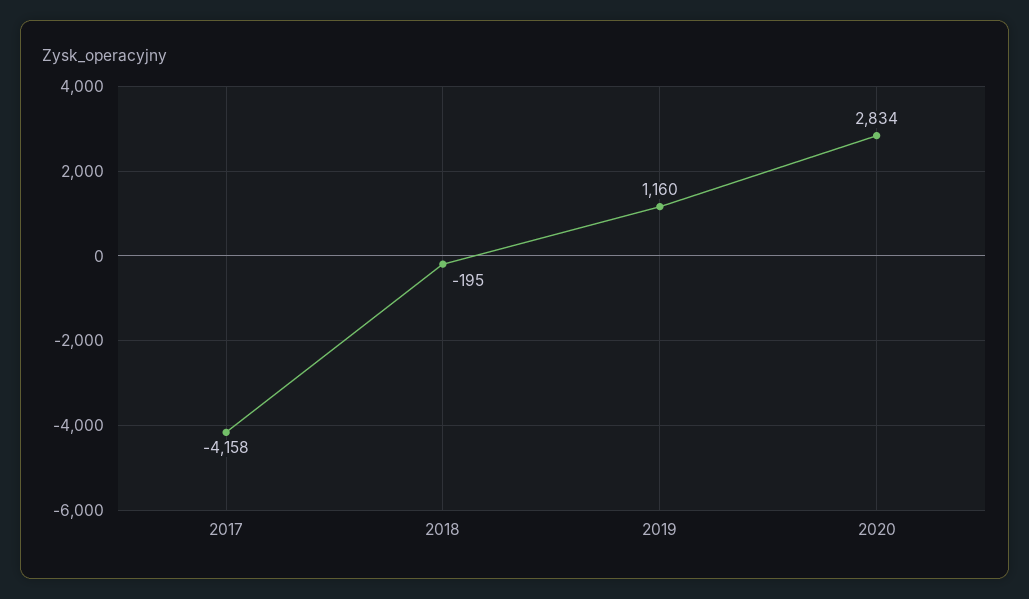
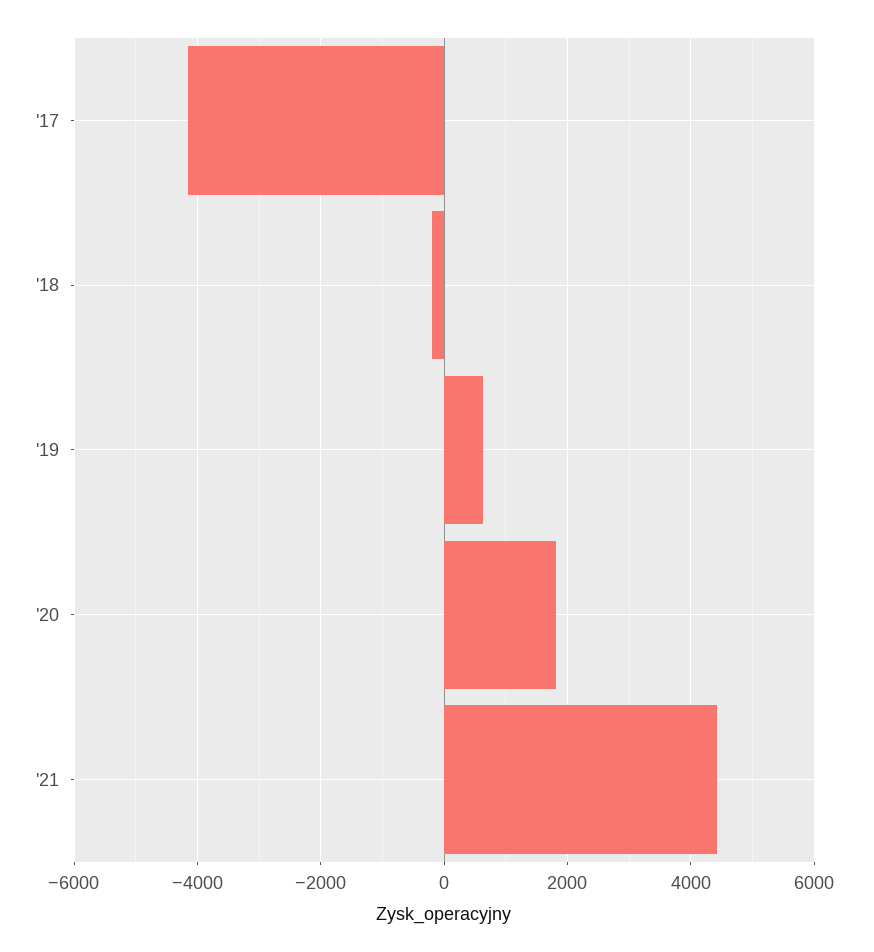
2019: 1160 -> 600
2020: 2834 -> 1800
'21: none -> 4400

